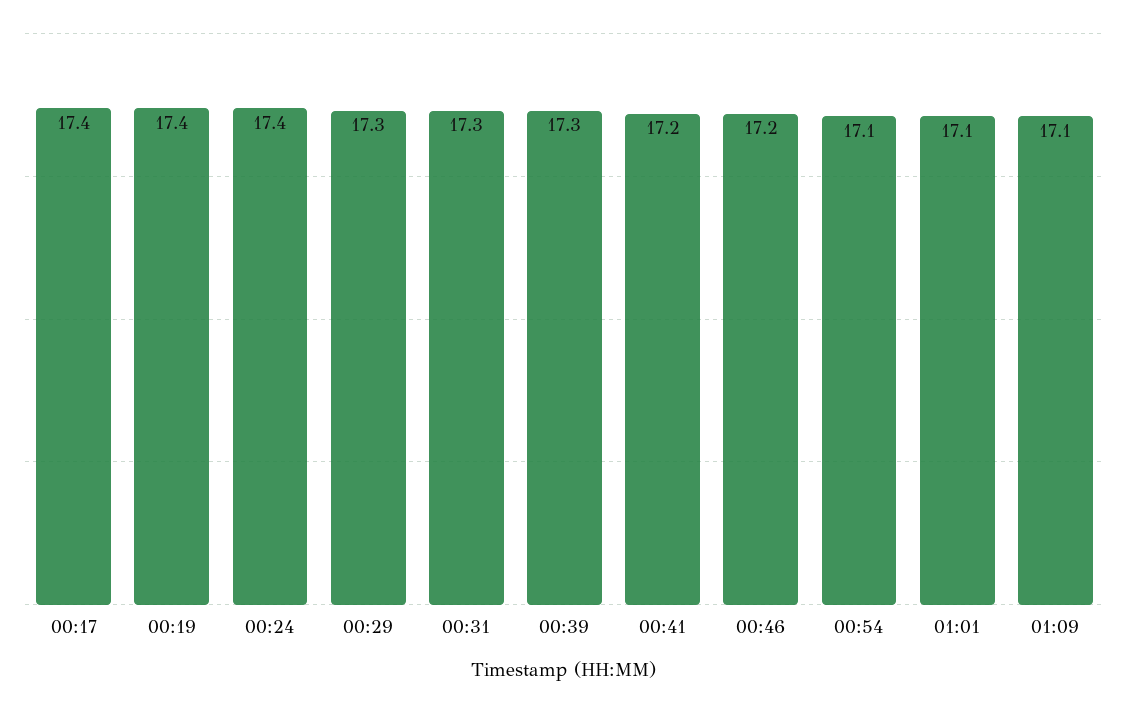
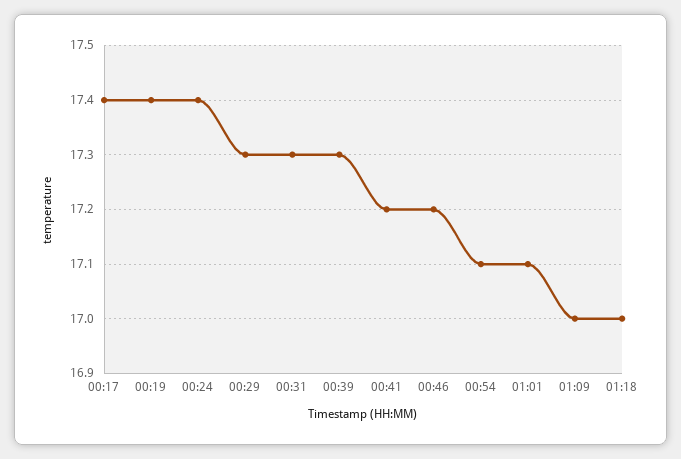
01:09: 17.1 -> 17
01:18: none -> 17

